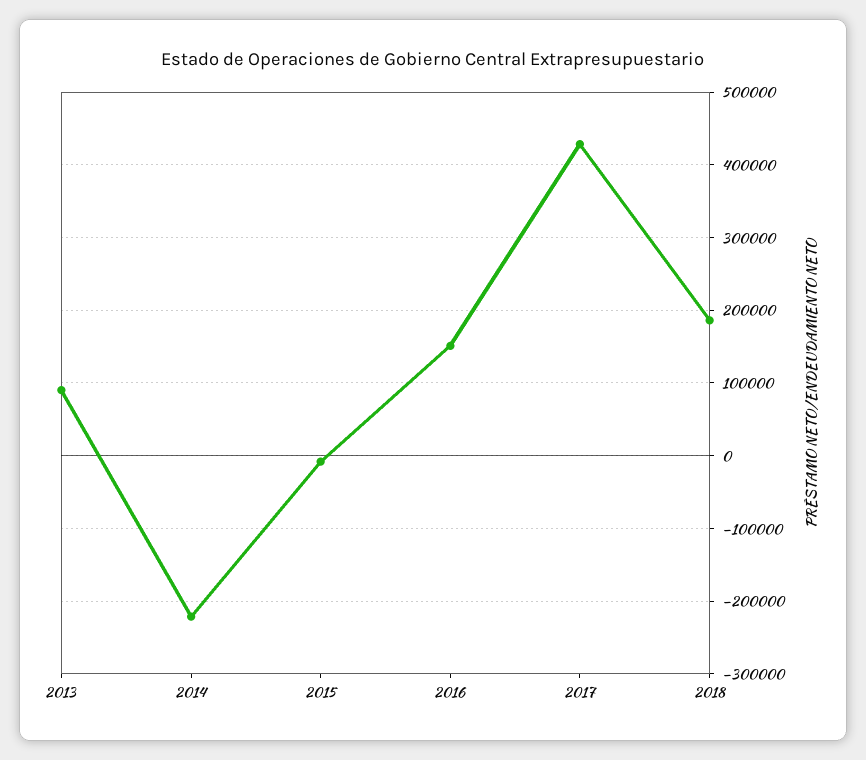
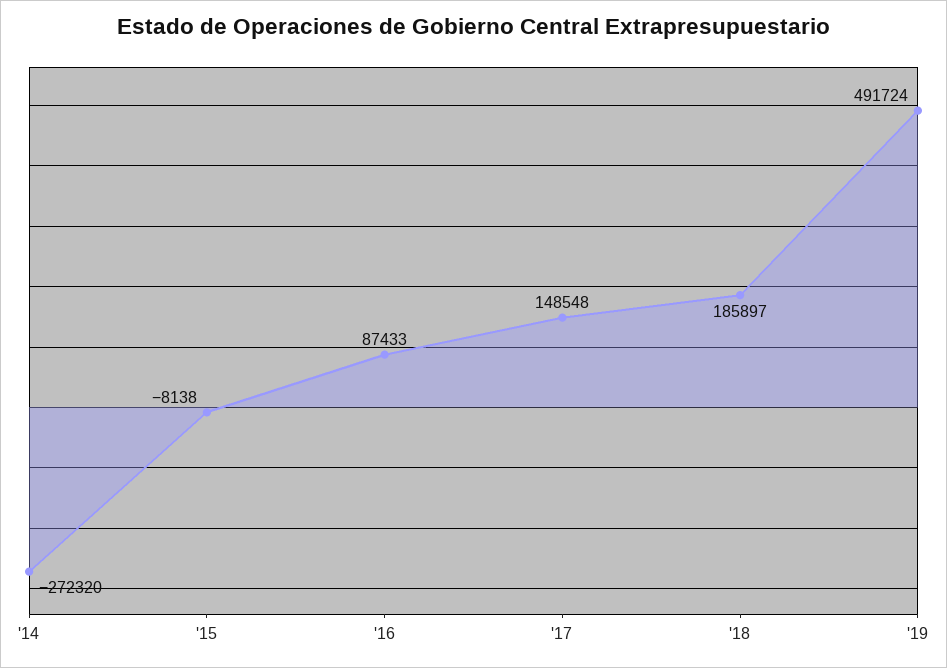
2013: 90000 -> none
2014: -220000 -> -272320
2016: 150000 -> 87433
2017: 430000 -> 148548
'19: none -> 491724

